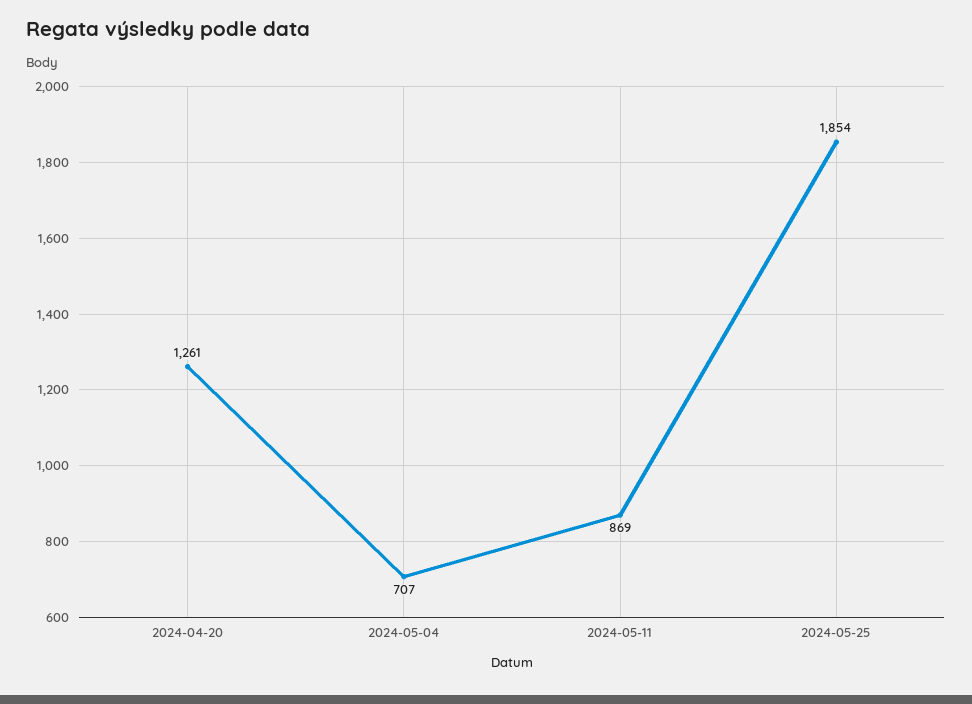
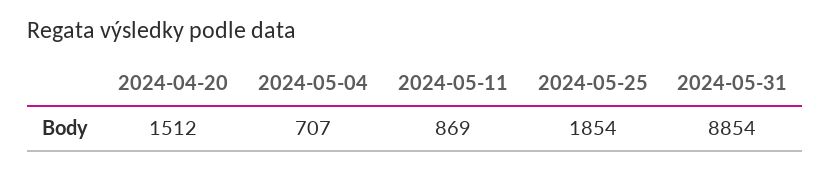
2024-04-20: 1261 -> 1512
2024-05-31: none -> 8854

